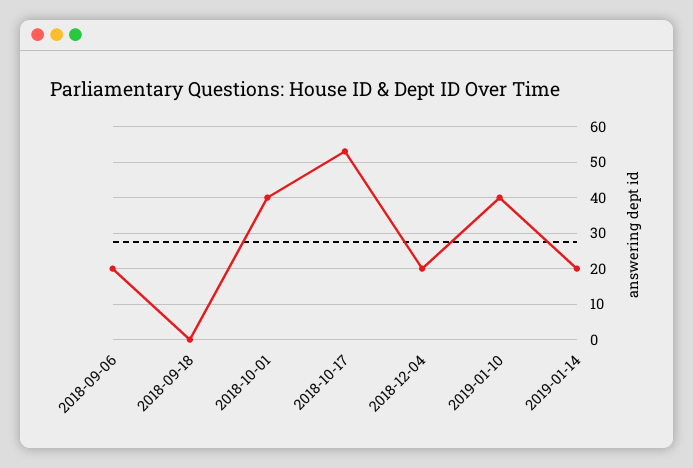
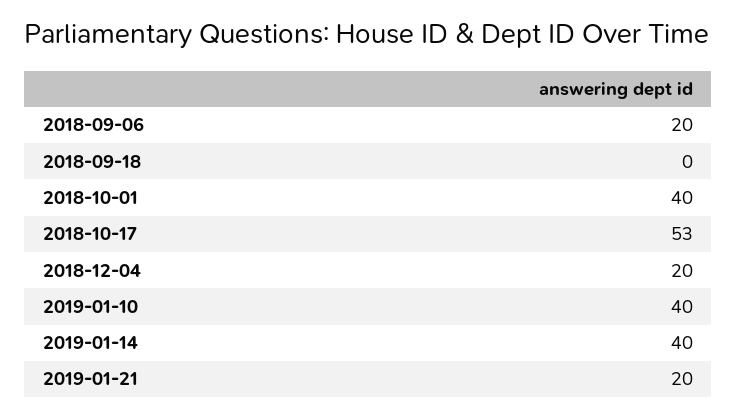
2019-01-14: 20 -> 40
2019-01-21: none -> 20

